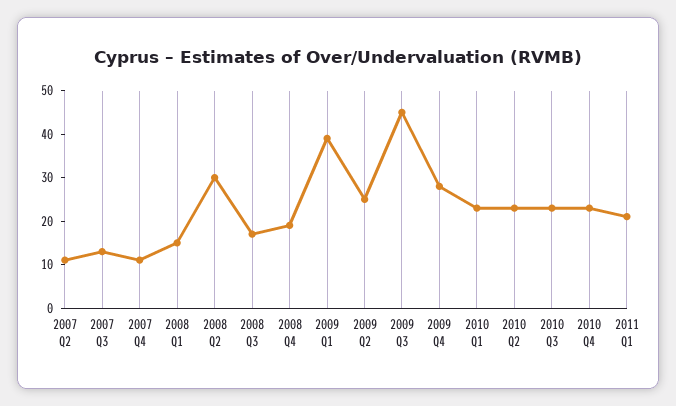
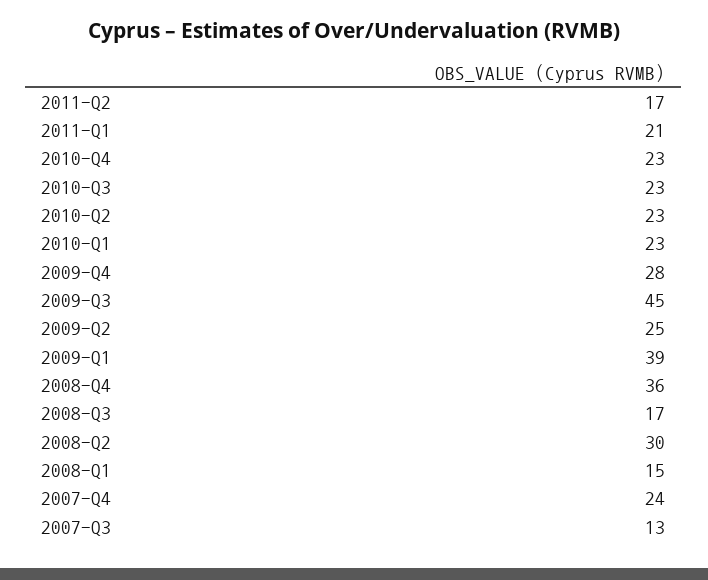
2007 Q2: 10 -> none
2007 Q4: 10 -> 24
2008 Q4: 20 -> 36
2011-Q2: none -> 17

